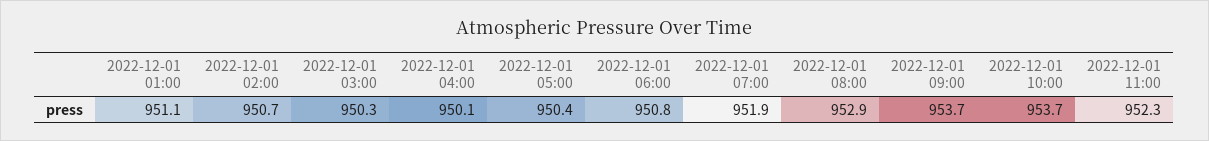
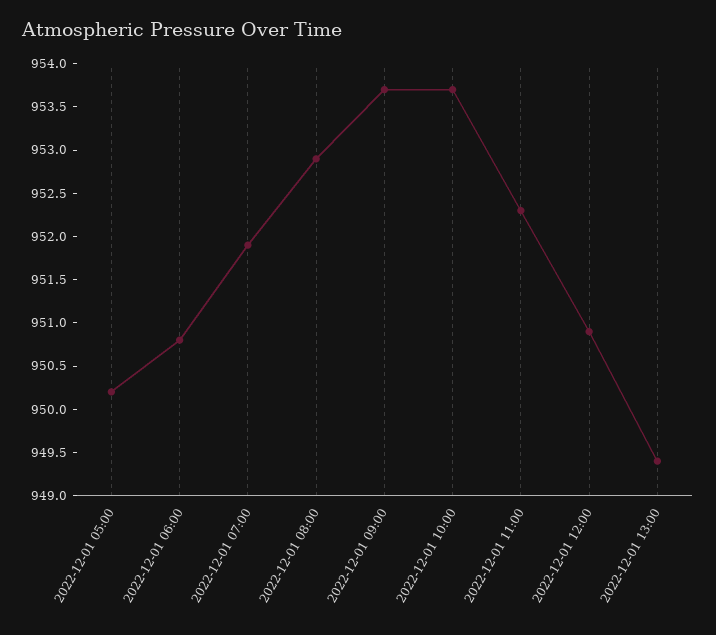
2022-12-01 01:00: 951.1 -> none
2022-12-01 02:00: 950.7 -> none
2022-12-01 03:00: 950.3 -> none
2022-12-01 04:00: 950.1 -> none
2022-12-01 05:00: 950.4 -> 950.2
2022-12-01 12:00: none -> 950.9
2022-12-01 13:00: none -> 949.4

